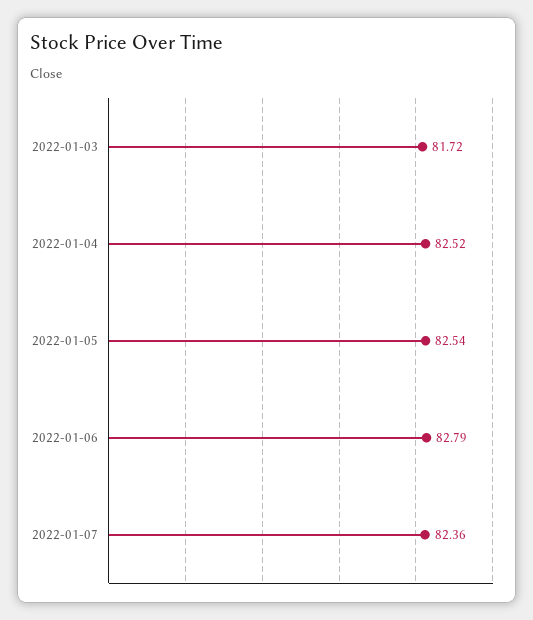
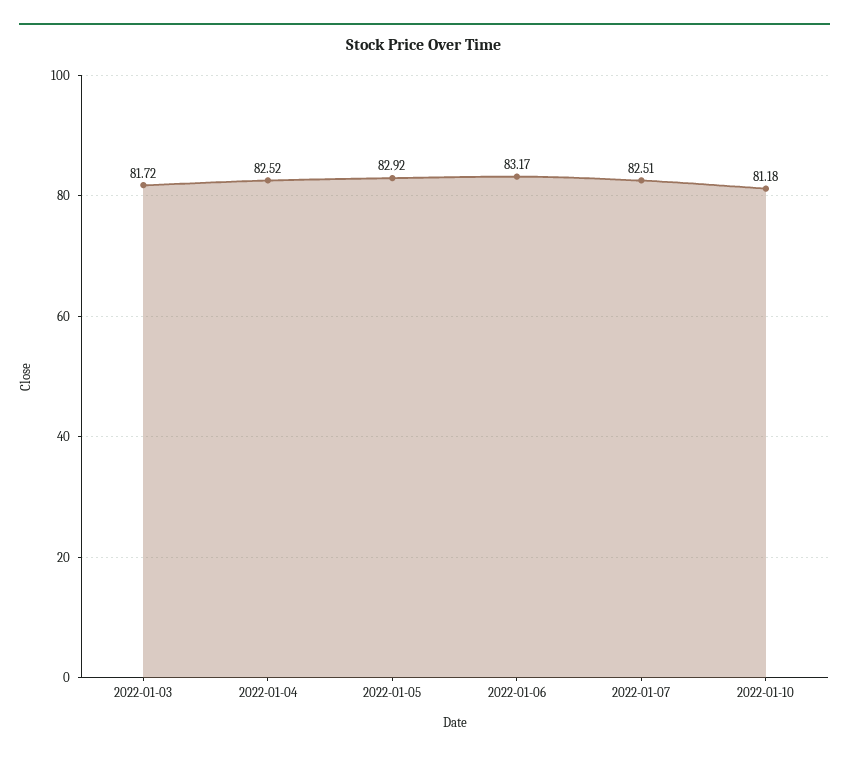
2022-01-05: 82.54 -> 82.92
2022-01-06: 82.79 -> 83.17
2022-01-07: 82.36 -> 82.51
2022-01-10: none -> 81.18

